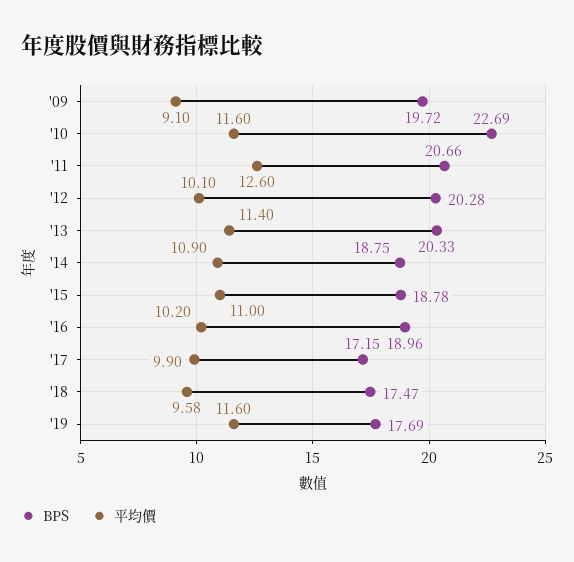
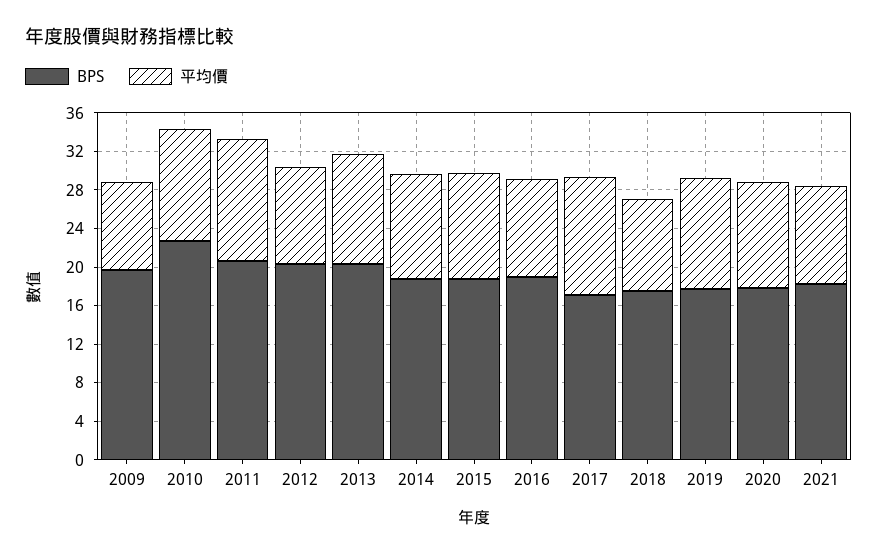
平均價, '17: 9.9 -> 12
BPS, 2020: none -> 18
平均價, 2020: none -> 11
BPS, 2021: none -> 18
平均價, 2021: none -> 10

